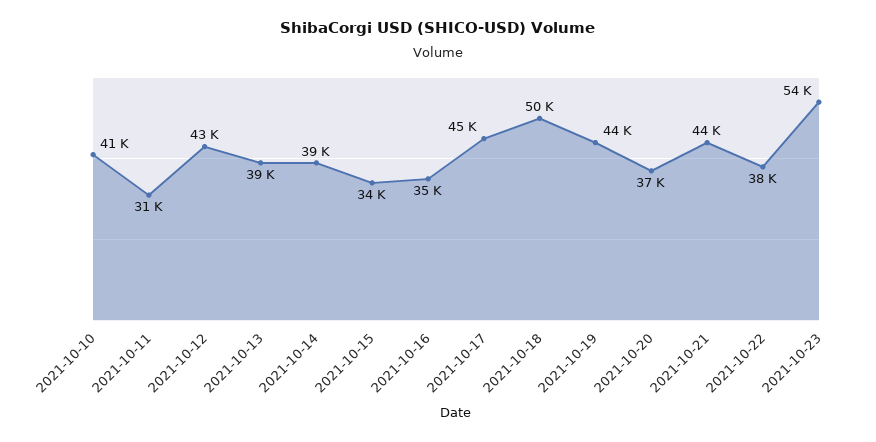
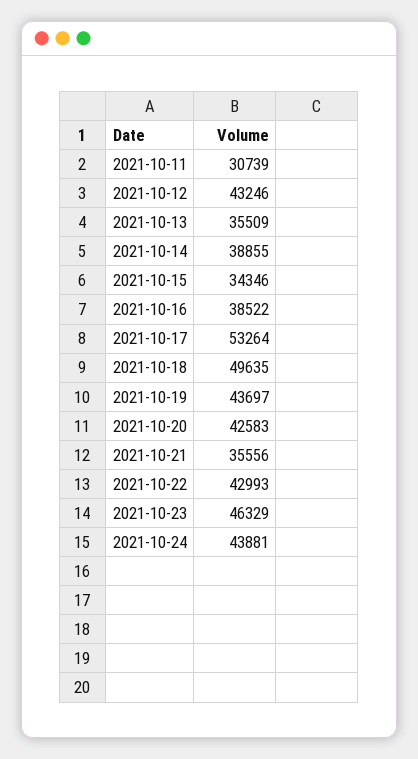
2021-10-10: 41000 -> none
2021-10-13: 39000 -> 35509
2021-10-16: 35000 -> 38522
2021-10-17: 45000 -> 53264
2021-10-20: 37000 -> 42583
2021-10-21: 44000 -> 35556
2021-10-22: 38000 -> 42993
2021-10-23: 54000 -> 46329
2021-10-24: none -> 43881

